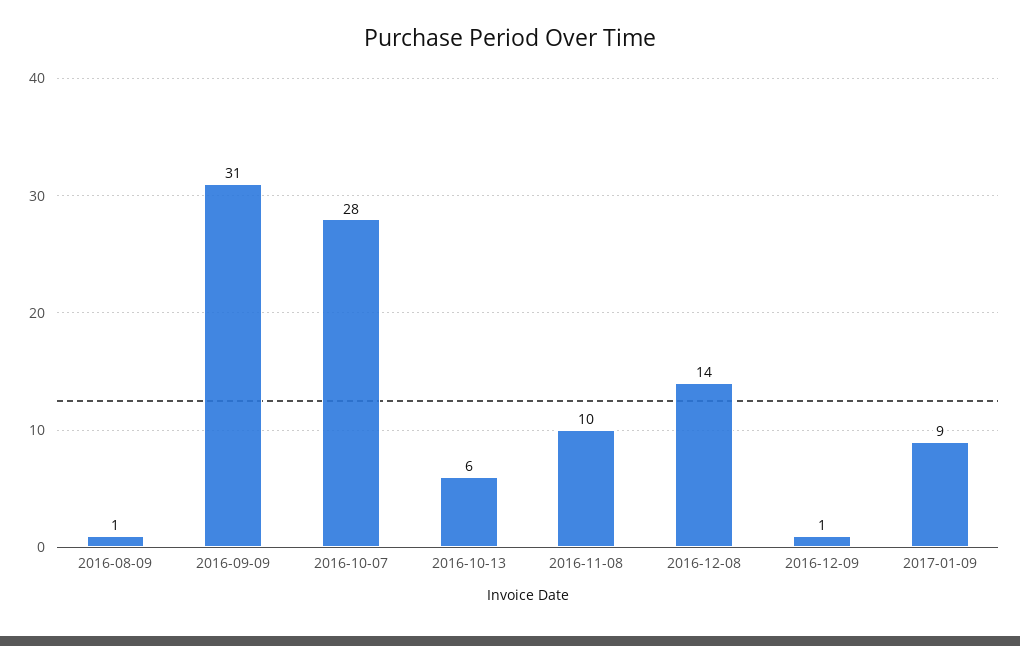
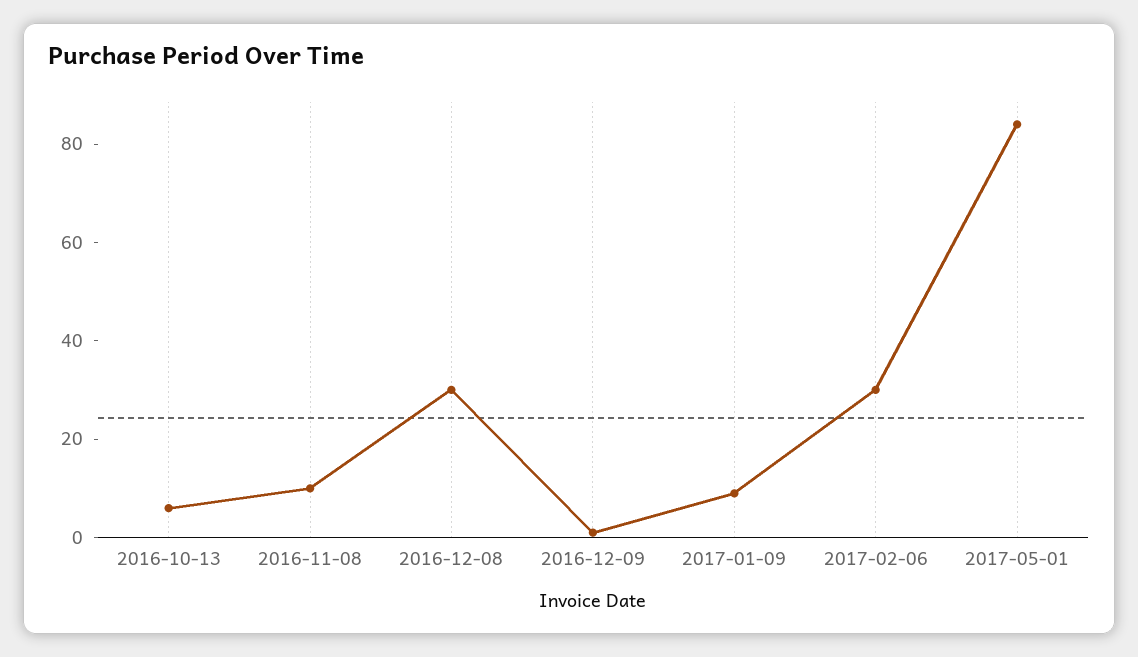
2016-08-09: 1 -> none
2016-09-09: 31 -> none
2016-10-07: 28 -> none
2016-12-08: 14 -> 30
2017-02-06: none -> 30
2017-05-01: none -> 85

